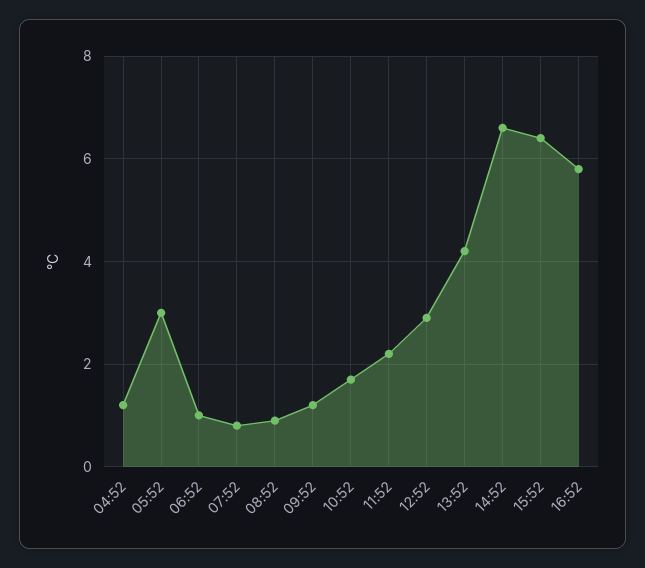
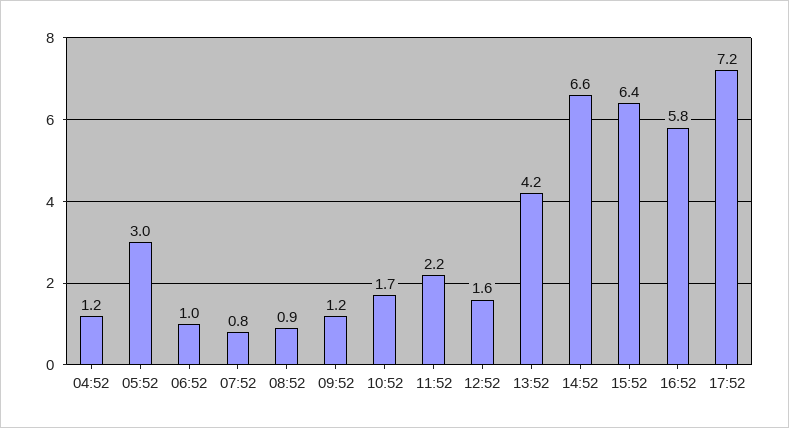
12:52: 3 -> 1.6
17:52: none -> 7.2

